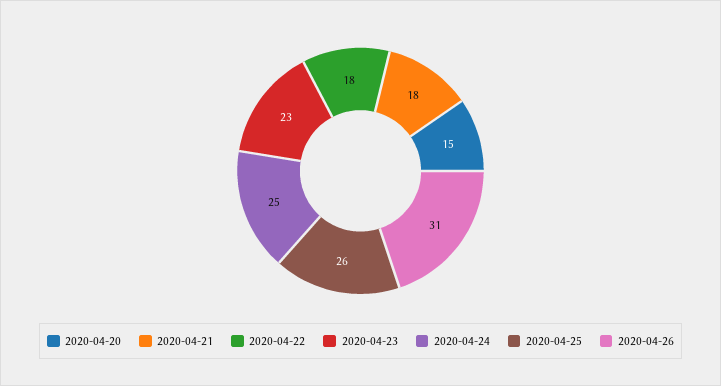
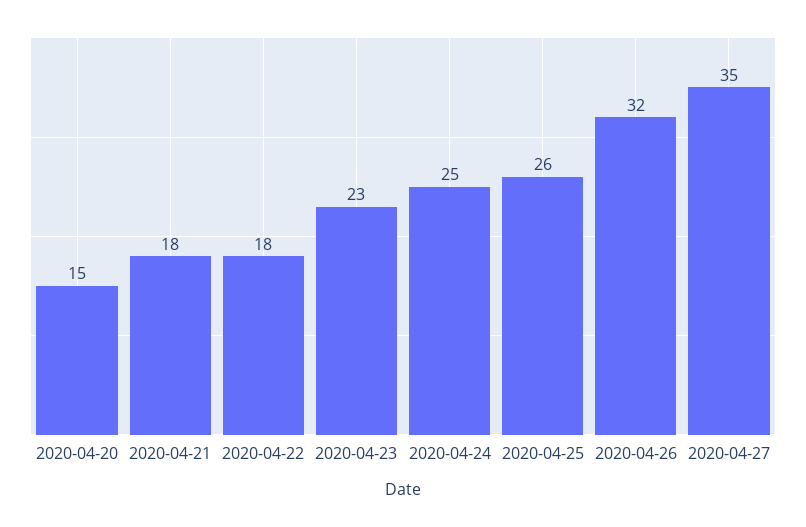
2020-04-26: 31 -> 32
2020-04-27: none -> 35

